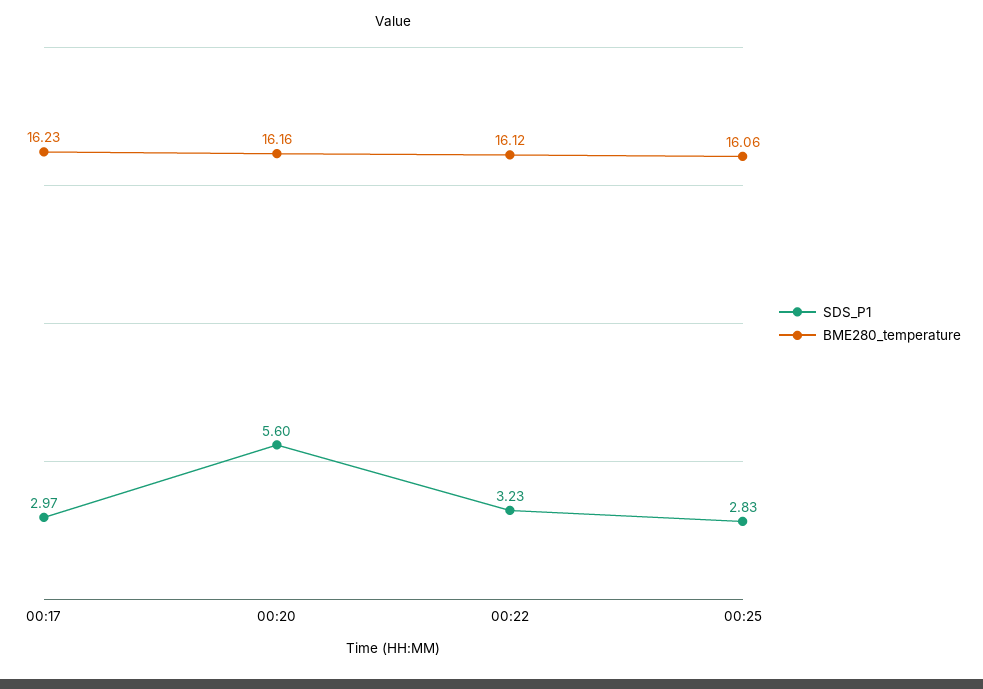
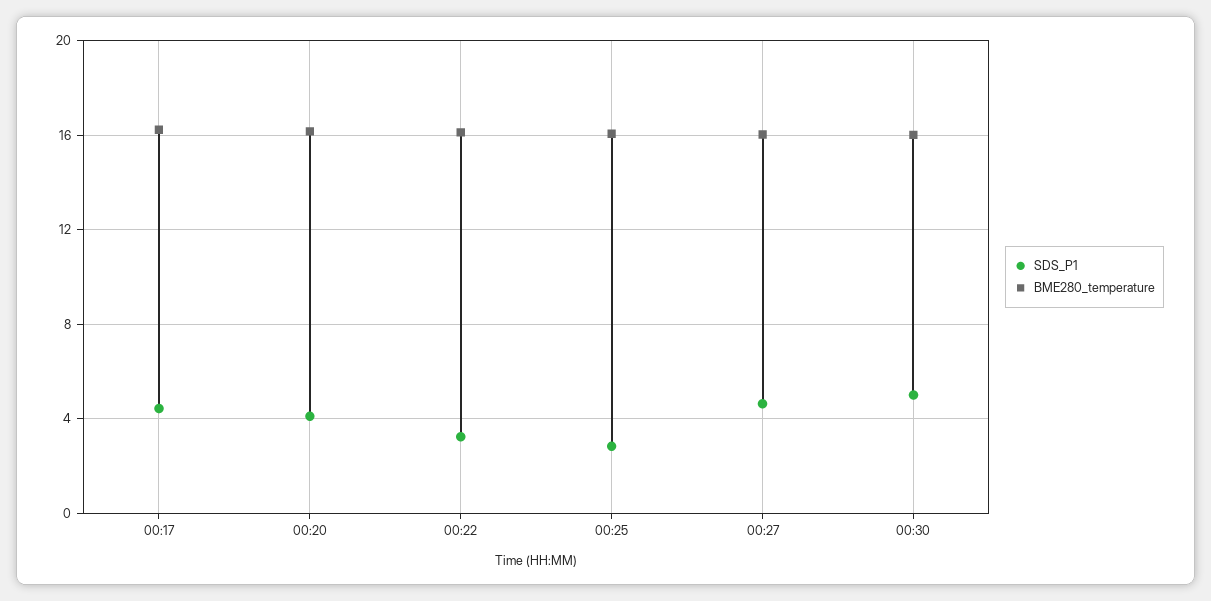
SDS_P1, 00:17: 2.97 -> 4.5
SDS_P1, 00:20: 5.6 -> 4
SDS_P1, 00:27: none -> 4.5
BME280_temperature, 00:27: none -> 16
SDS_P1, 00:30: none -> 5
BME280_temperature, 00:30: none -> 16

